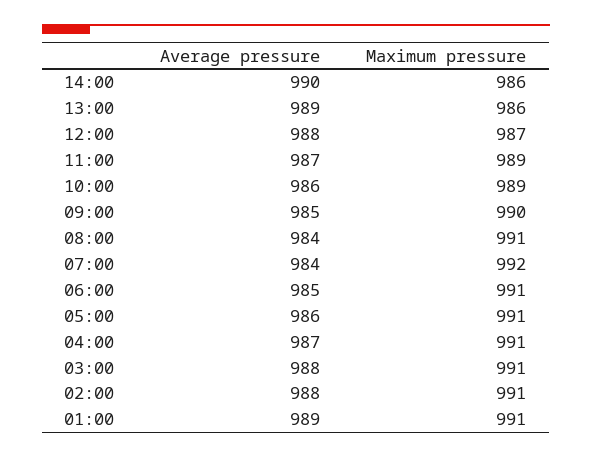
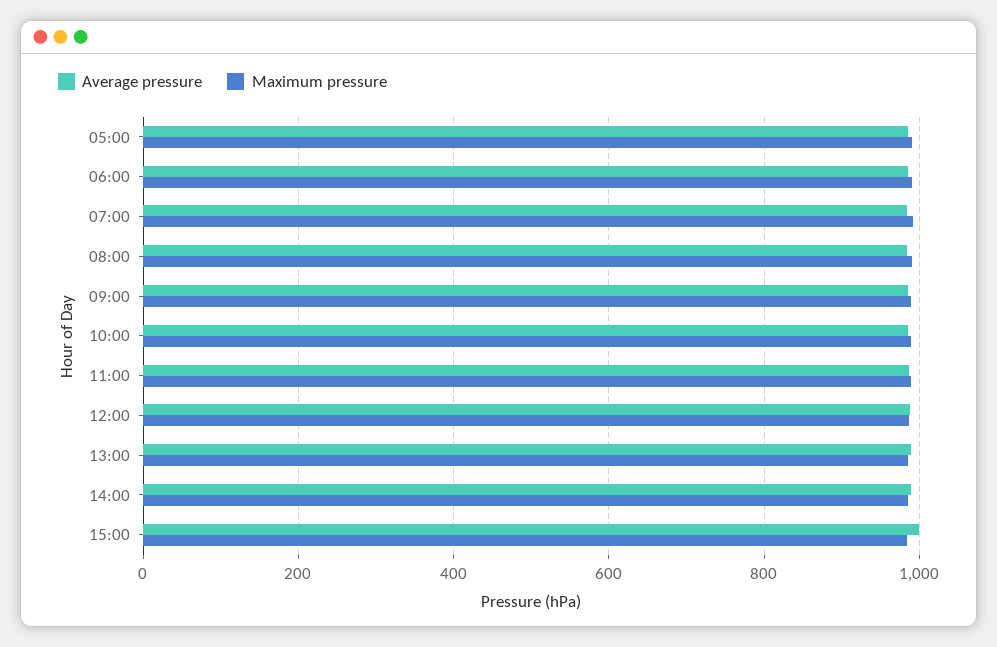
Average pressure, 04:00: 987 -> none
Maximum pressure, 04:00: 991 -> none
Average pressure, 03:00: 988 -> none
Maximum pressure, 03:00: 991 -> none
Average pressure, 02:00: 988 -> none
Maximum pressure, 02:00: 991 -> none
Average pressure, 01:00: 989 -> none
Maximum pressure, 01:00: 991 -> none
Average pressure, 15:00: none -> 1000
Maximum pressure, 15:00: none -> 980

